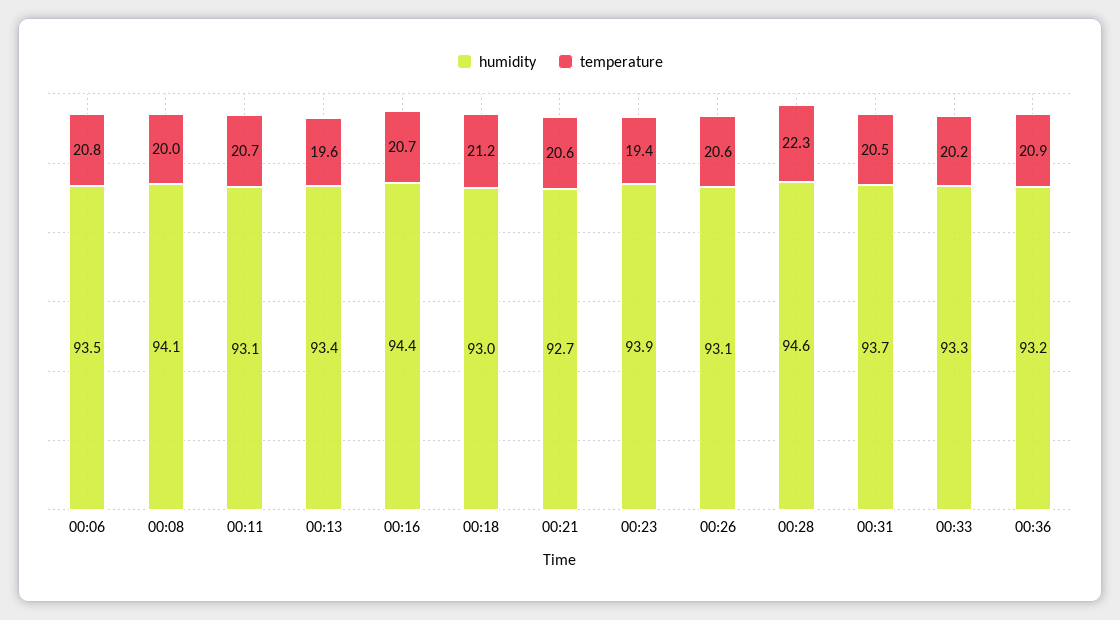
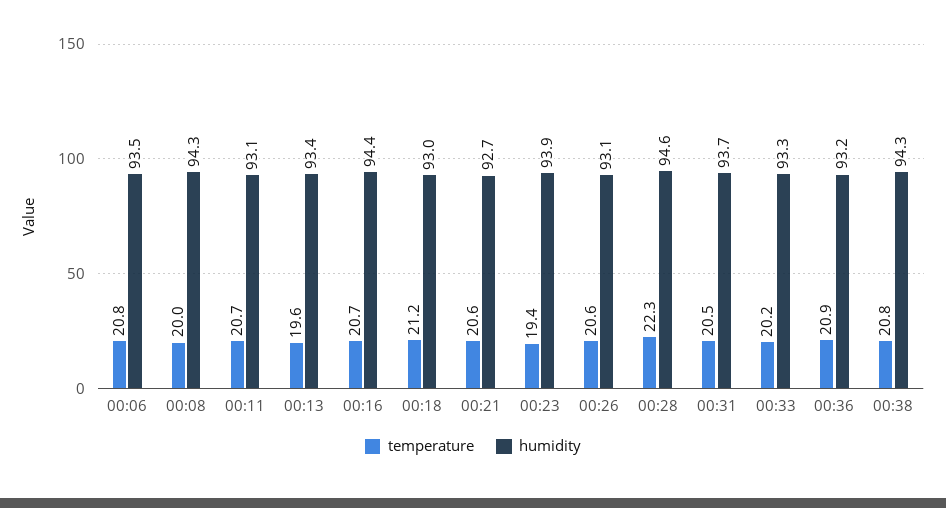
humidity, 00:08: 94.1 -> 94.3
temperature, 00:38: none -> 20.8
humidity, 00:38: none -> 94.3

